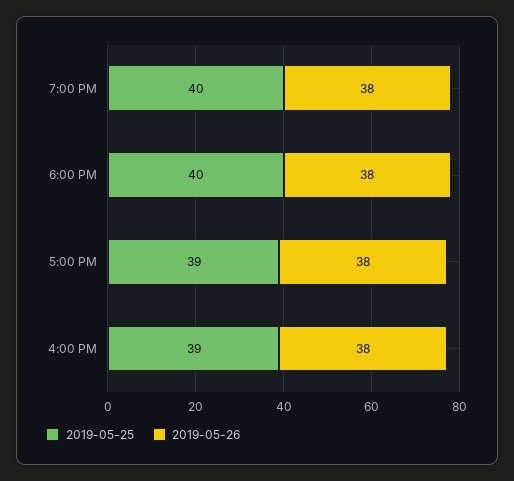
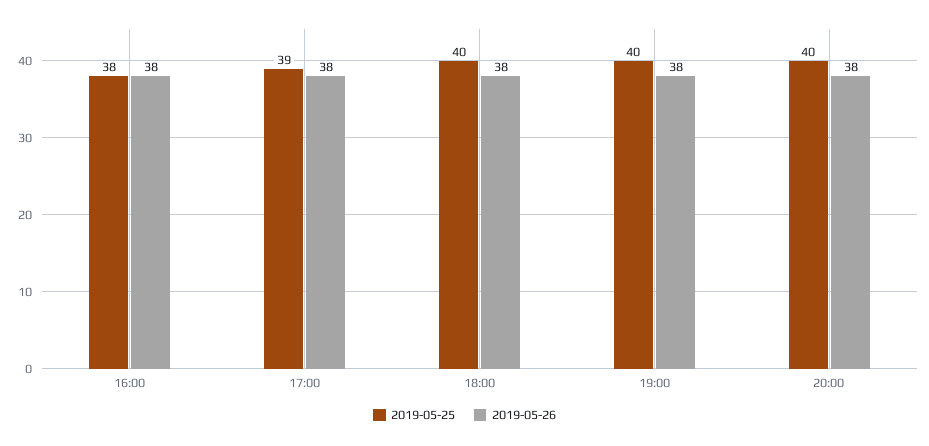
2019-05-25, 4:00 PM: 39 -> 38
2019-05-25, 20:00: none -> 40
2019-05-26, 20:00: none -> 38

